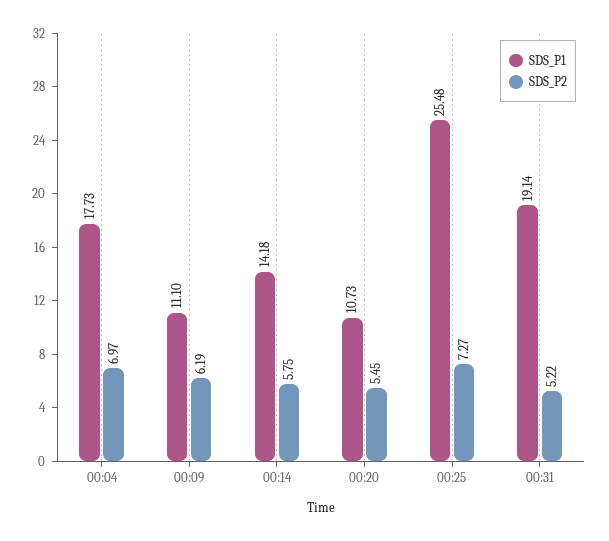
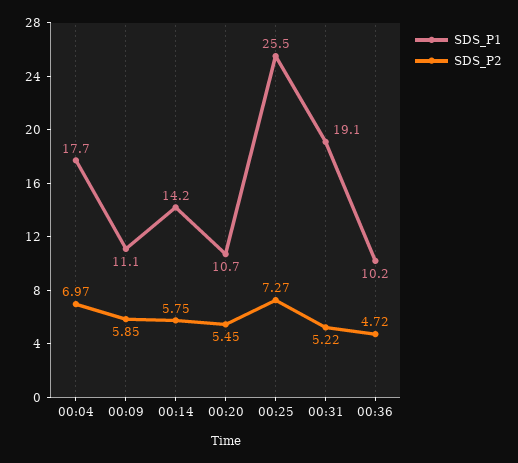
SDS_P2, 00:09: 6.19 -> 5.85
SDS_P1, 00:36: none -> 10.2
SDS_P2, 00:36: none -> 4.72

